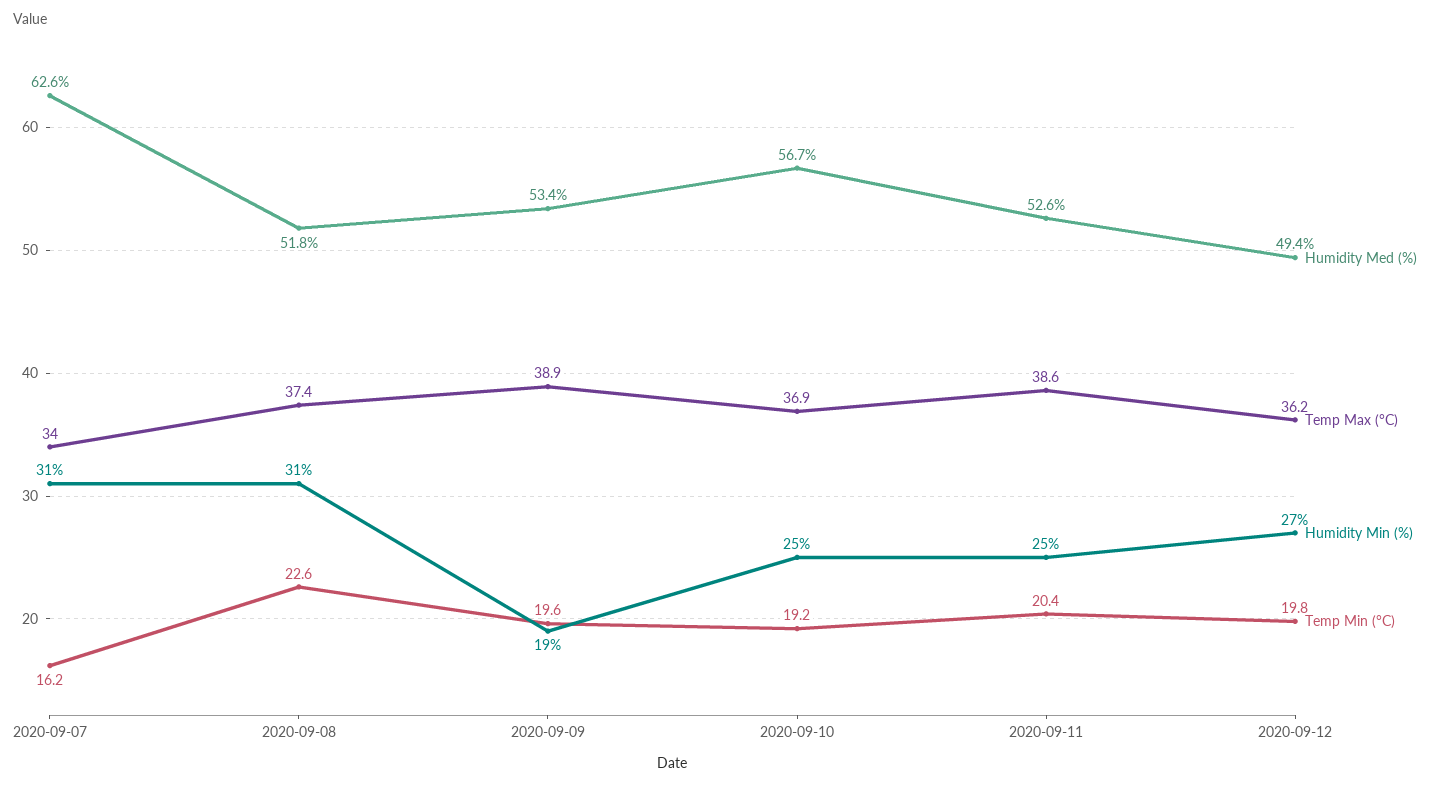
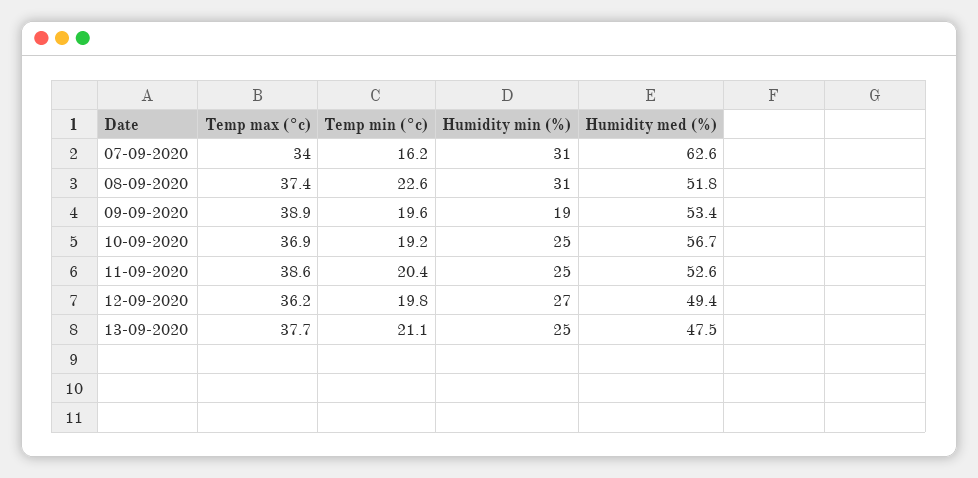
Temp Max (°C), 13-09-2020: none -> 37.7
Temp Min (°C), 13-09-2020: none -> 21.1
Humidity Min (%), 13-09-2020: none -> 25
Humidity Med (%), 13-09-2020: none -> 47.5

